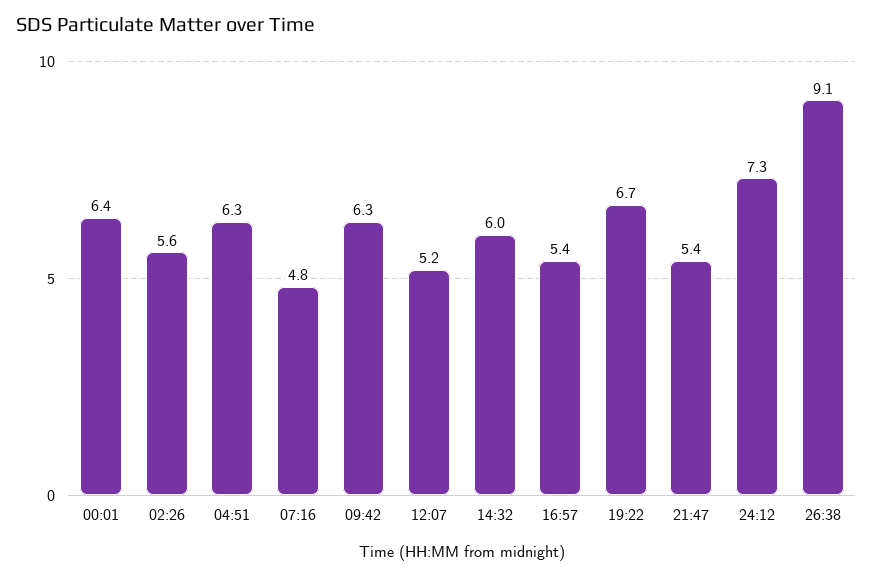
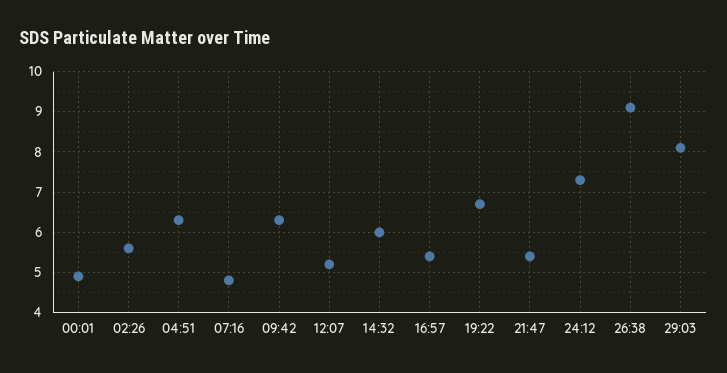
00:01: 6.4 -> 5
29:03: none -> 8

